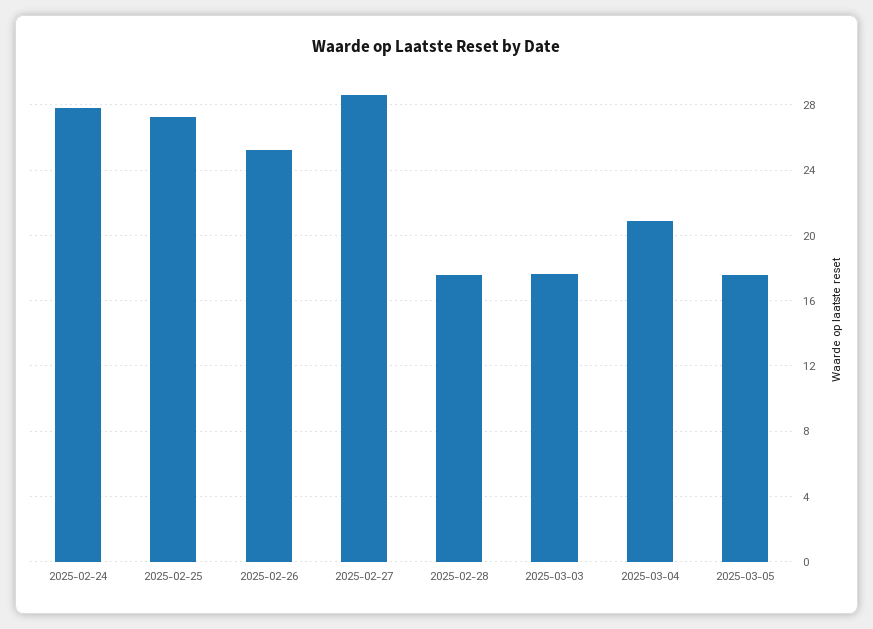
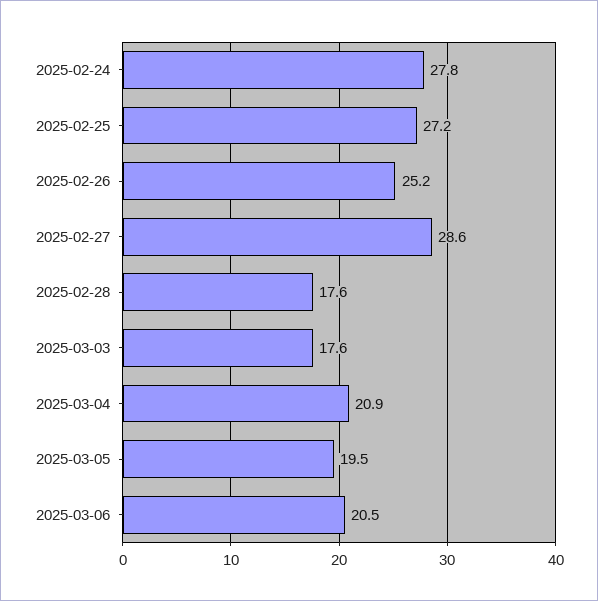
2025-03-05: 17.5 -> 19.5
2025-03-06: none -> 20.5

